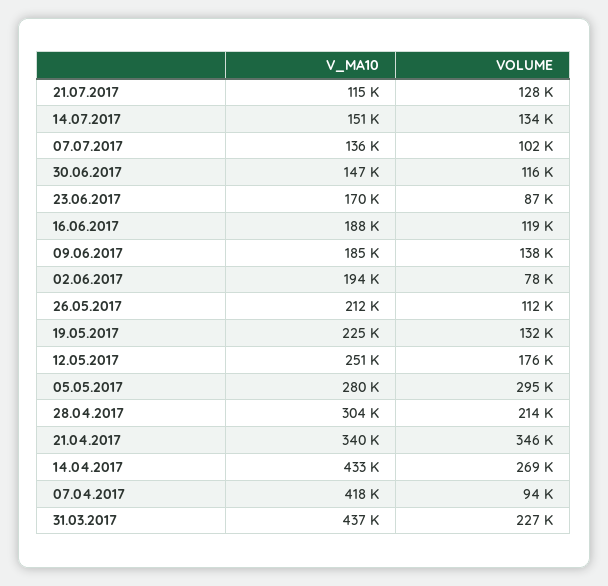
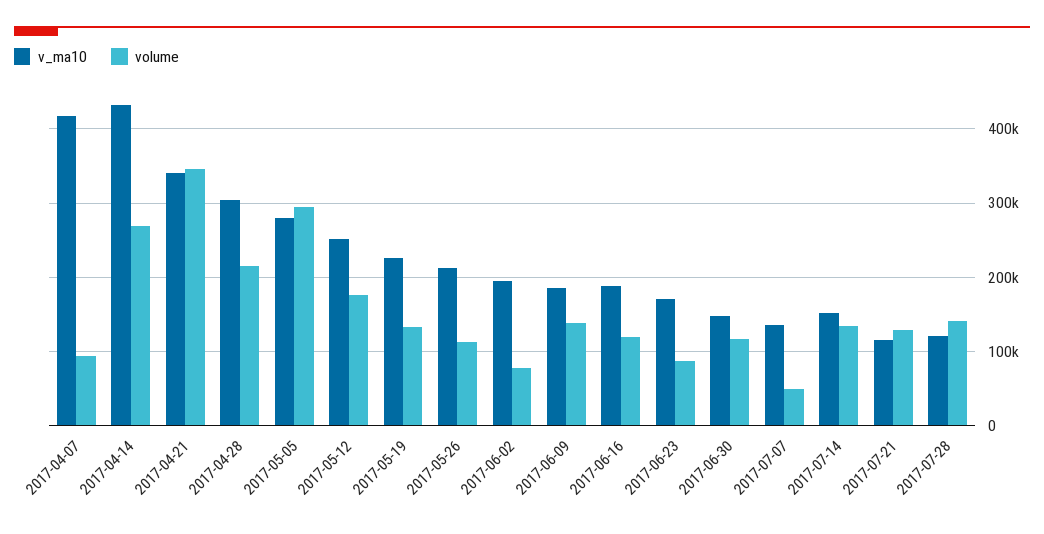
VOLUME, 07.07.2017: 102000 -> 50000
V_MA10, 31.03.2017: 437000 -> none
VOLUME, 31.03.2017: 227000 -> none
V_MA10, 2017-07-28: none -> 120000
VOLUME, 2017-07-28: none -> 140000

